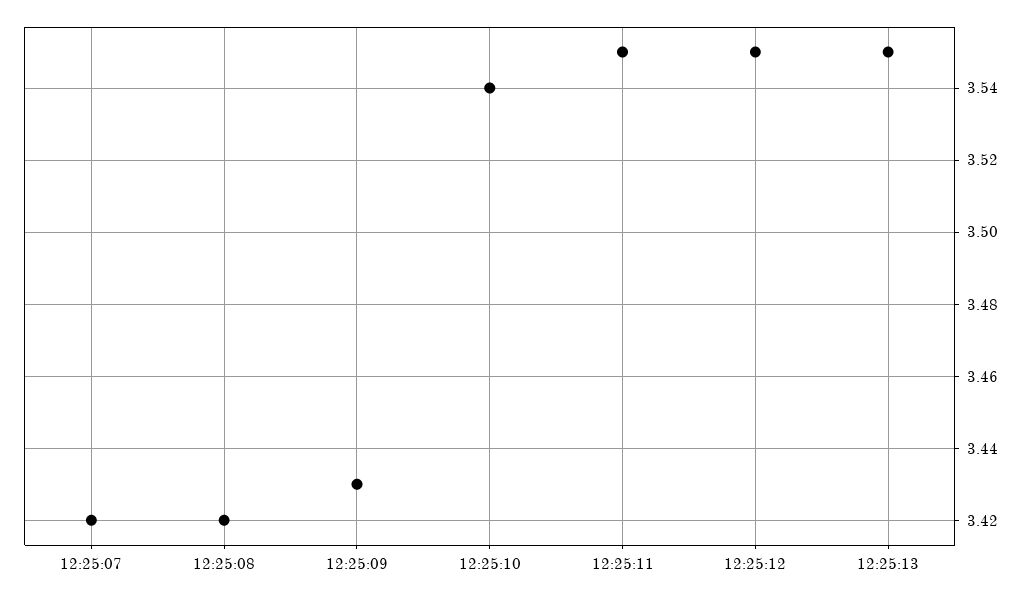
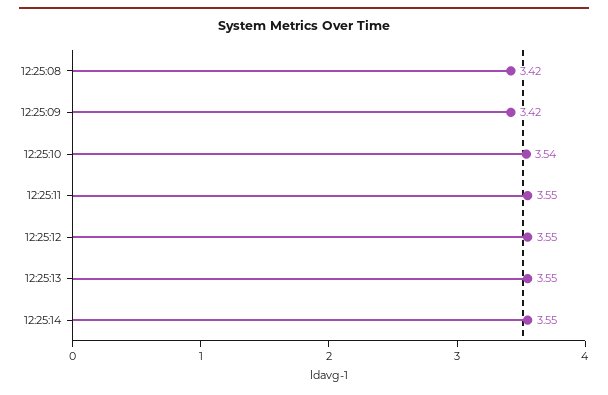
12:25:07: 3.42 -> none
12:25:09: 3.43 -> 3.42
12:25:14: none -> 3.55

